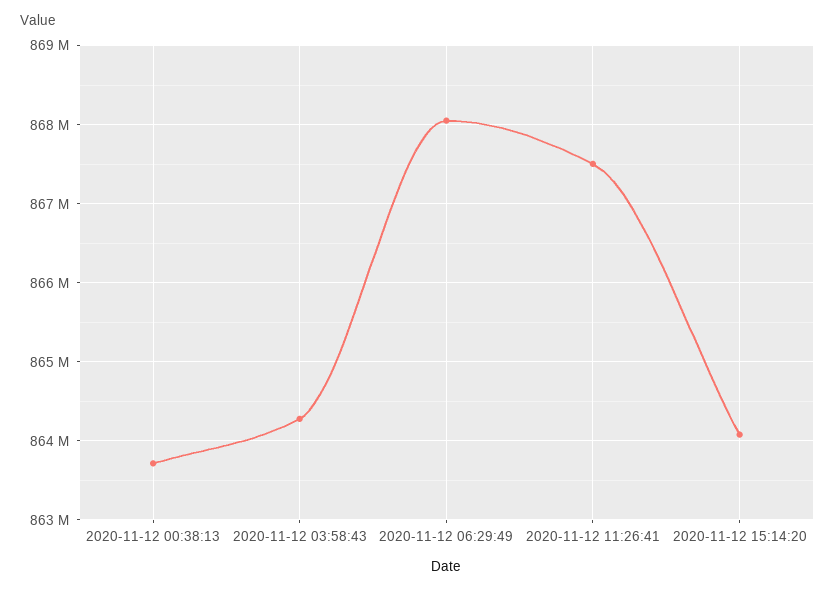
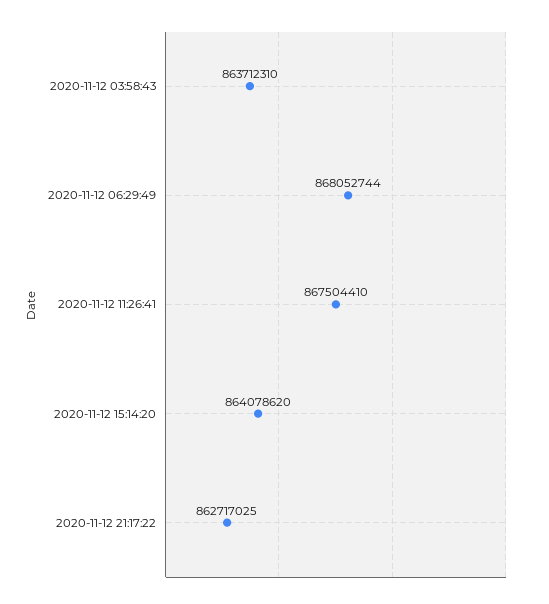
2020-11-12 00:38:13: 863700000 -> none
2020-11-12 03:58:43: 864300000 -> 863712310
2020-11-12 21:17:22: none -> 862717025

